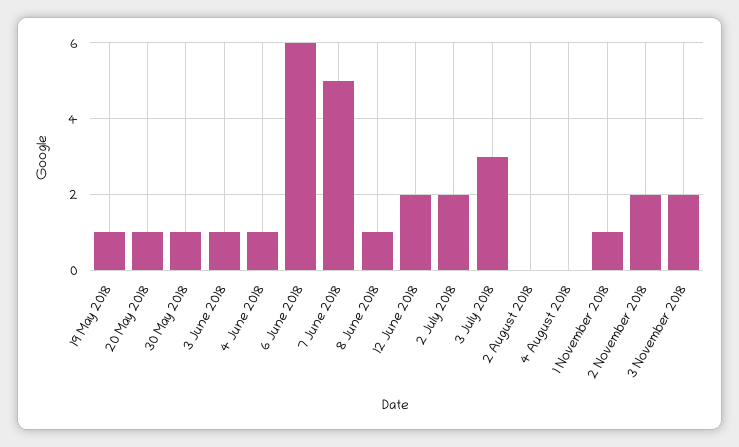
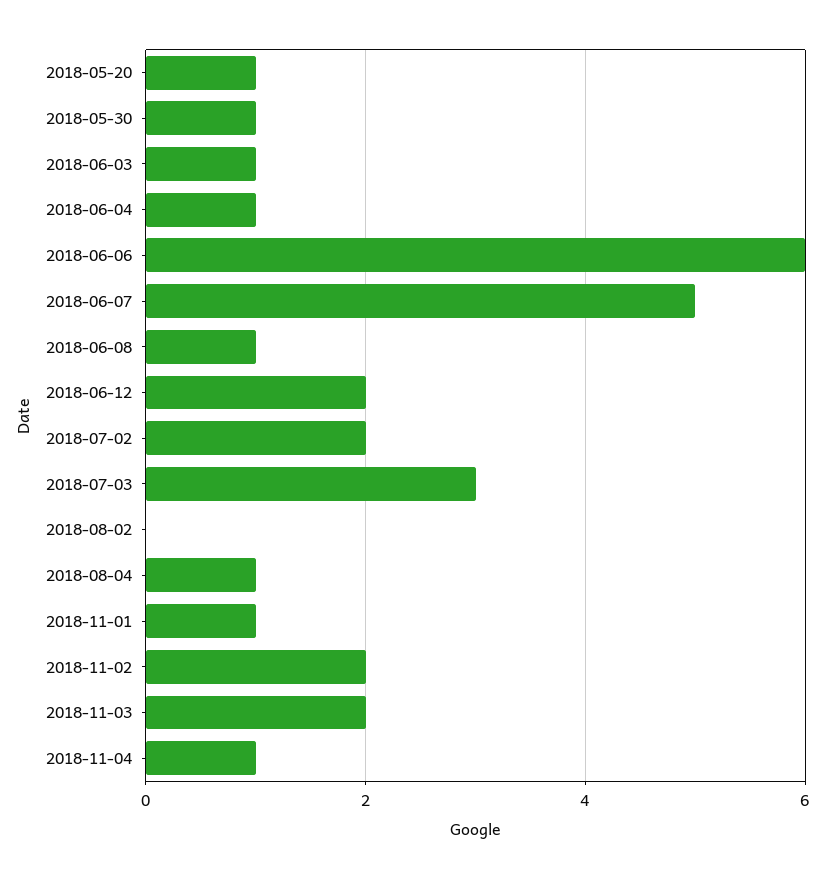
19 May 2018: 1 -> none
4 August 2018: 0 -> 1
2018-11-04: none -> 1

